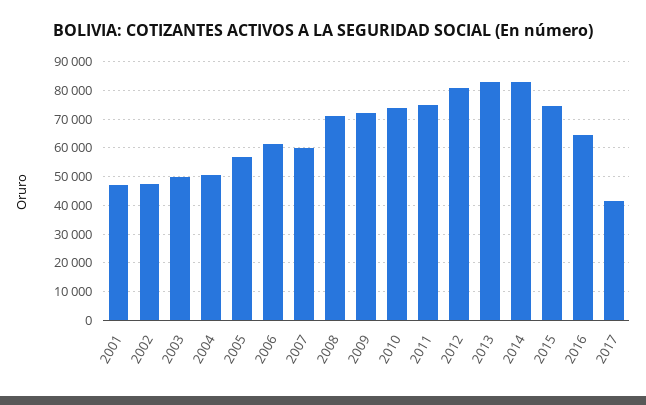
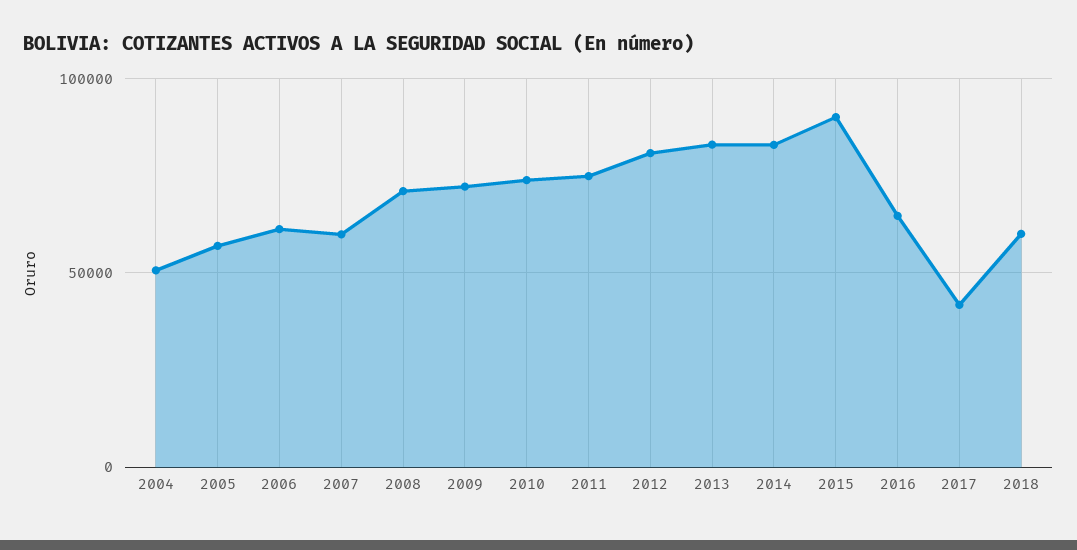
2001: 47500 -> none
2002: 47500 -> none
2003: 50000 -> none
2015: 75000 -> 90000
2018: none -> 60000

